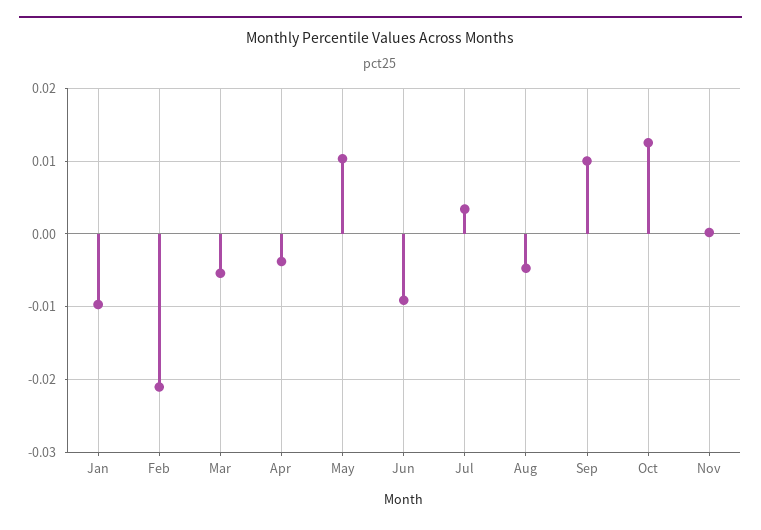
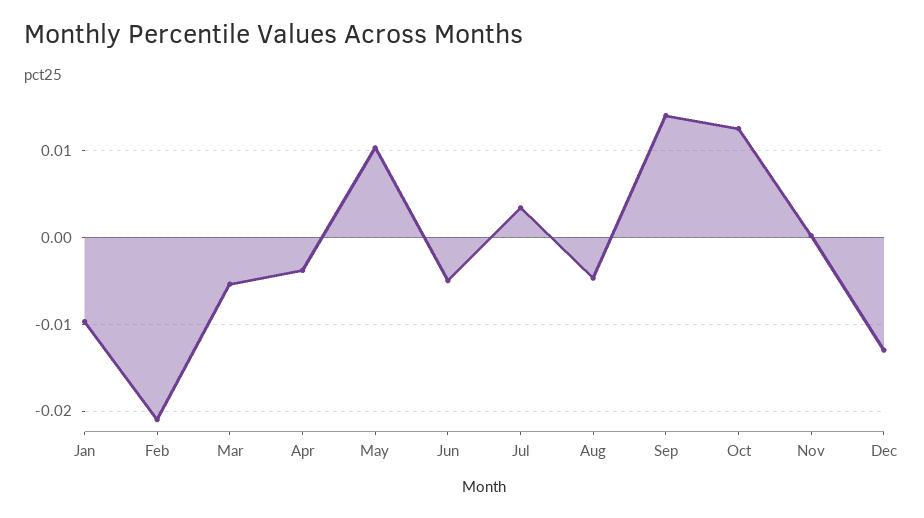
Jun: -0.009 -> -0.005
Sep: 0.01 -> 0.014
Dec: none -> -0.013

